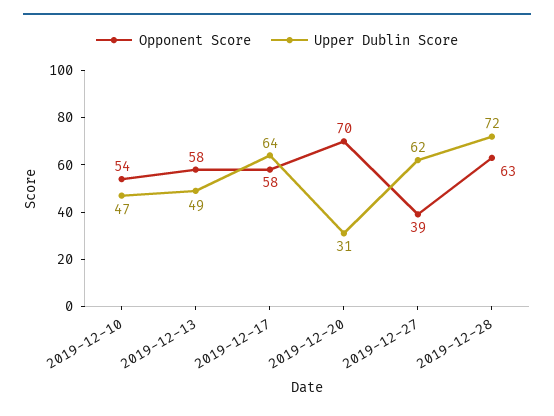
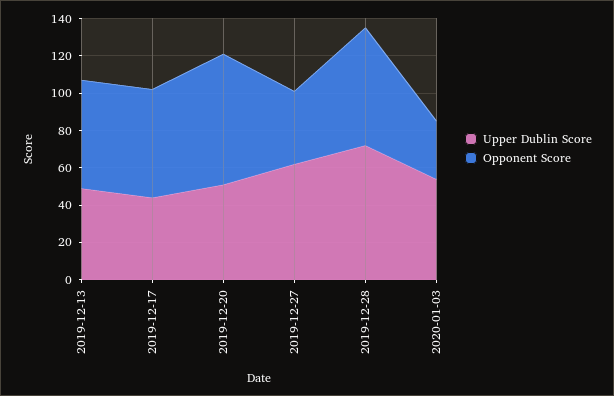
Opponent Score, 2019-12-10: 54 -> none
Upper Dublin Score, 2019-12-10: 47 -> none
Upper Dublin Score, 2019-12-17: 64 -> 45
Upper Dublin Score, 2019-12-20: 31 -> 50
Upper Dublin Score, 2020-01-03: none -> 55
Opponent Score, 2020-01-03: none -> 30

